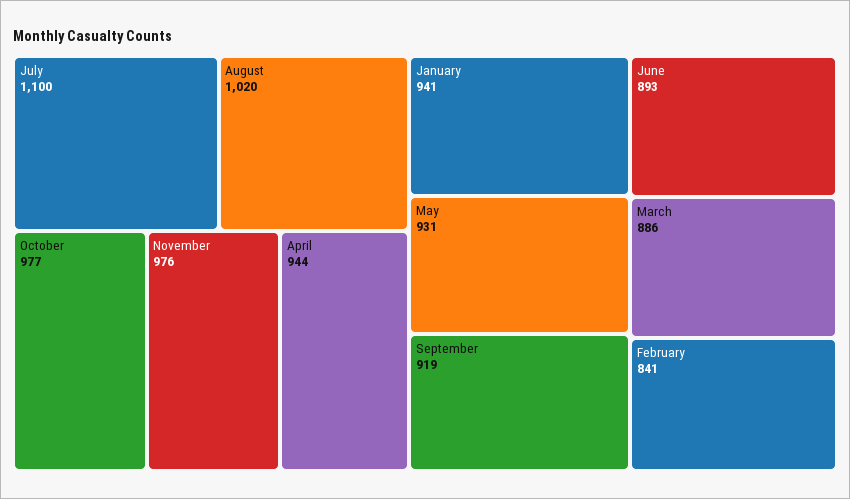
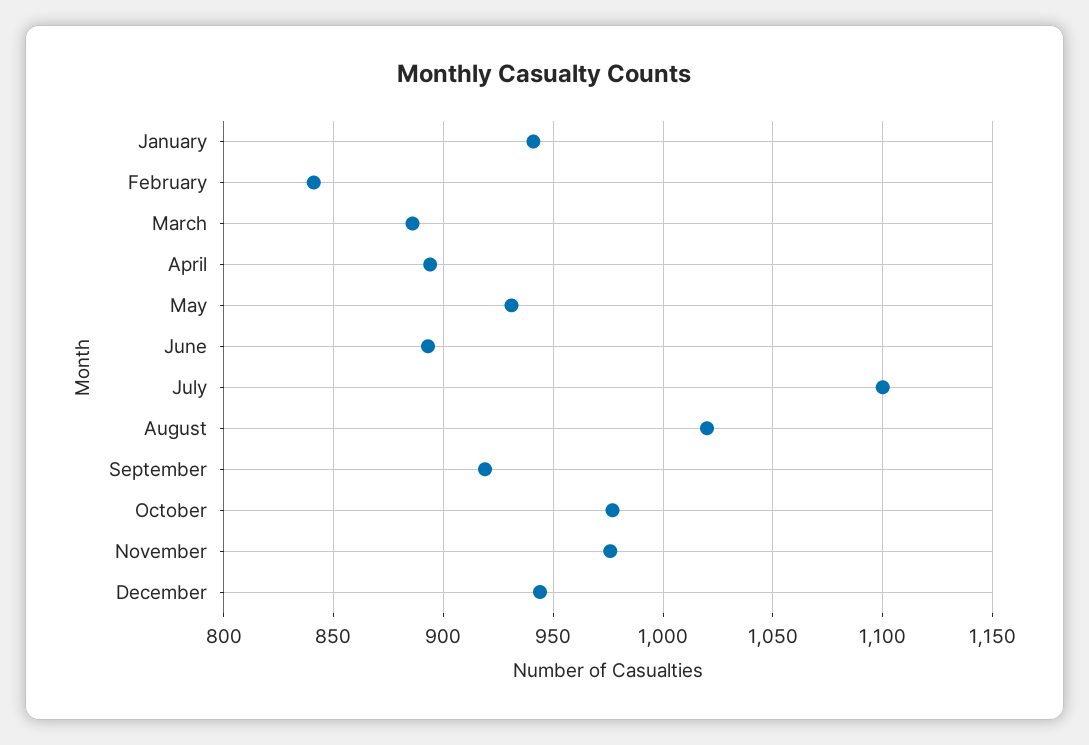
April: 944 -> 895
December: none -> 945

